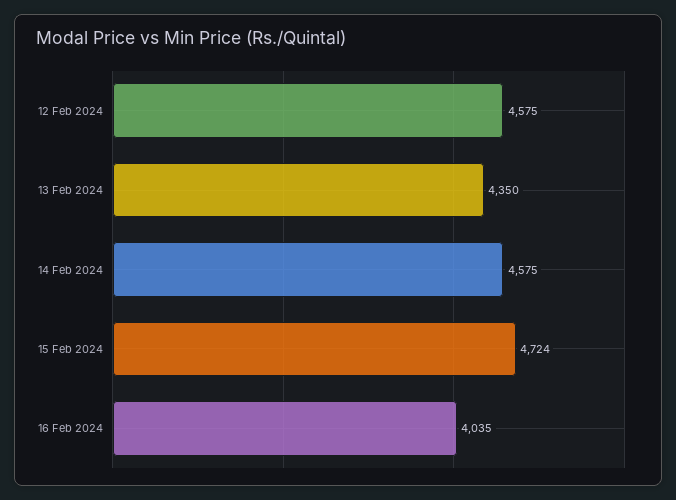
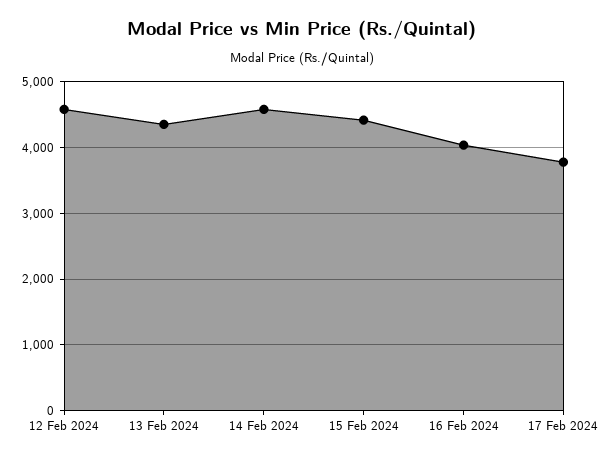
15 Feb 2024: 4724 -> 4400
17 Feb 2024: none -> 3800

